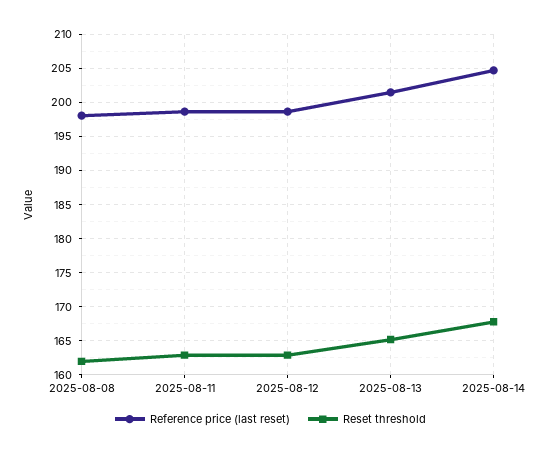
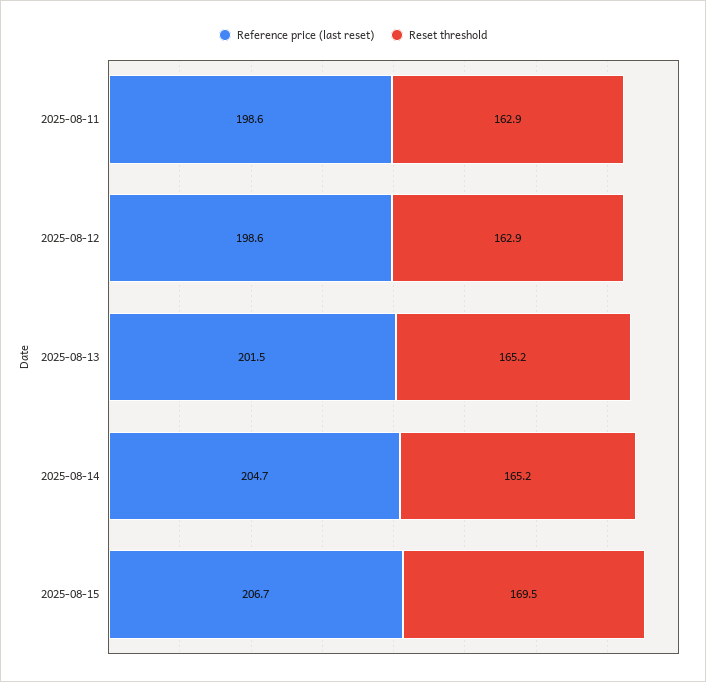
Reference price (last reset), 2025-08-08: 198 -> none
Reset threshold, 2025-08-08: 162 -> none
Reset threshold, 2025-08-14: 168 -> 165.2
Reference price (last reset), 2025-08-15: none -> 206.7
Reset threshold, 2025-08-15: none -> 169.5

